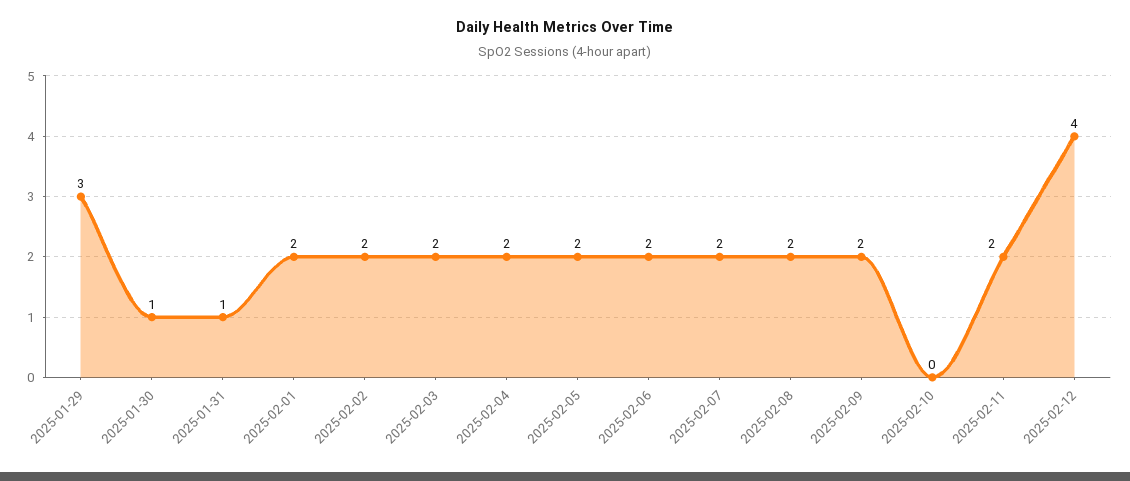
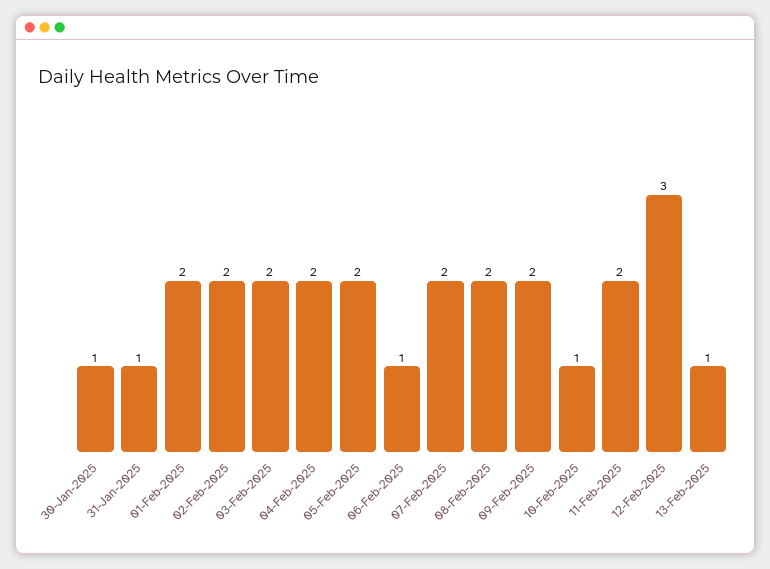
2025-01-29: 3 -> none
2025-02-06: 2 -> 1
2025-02-10: 0 -> 1
2025-02-12: 4 -> 3
13-Feb-2025: none -> 1

